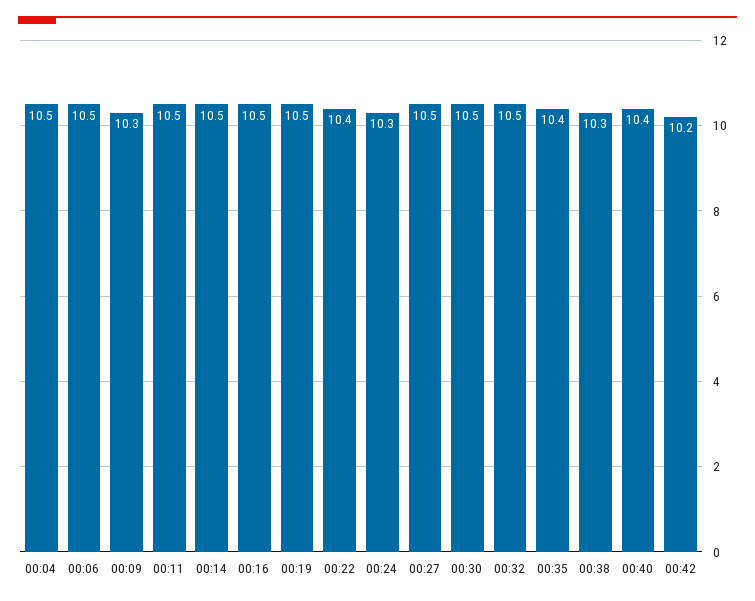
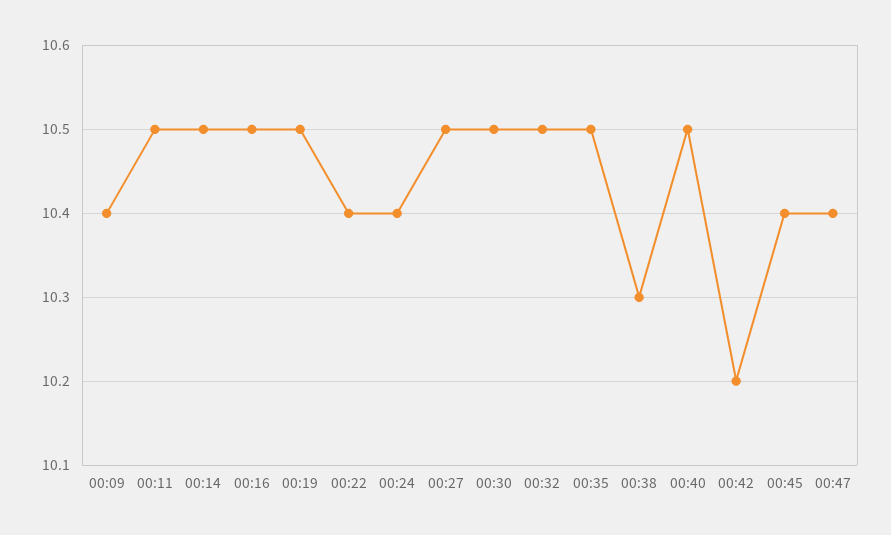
00:04: 10.5 -> none
00:06: 10.5 -> none
00:09: 10.3 -> 10.4
00:24: 10.3 -> 10.4
00:35: 10.4 -> 10.5
00:40: 10.4 -> 10.5
00:45: none -> 10.4
00:47: none -> 10.4

